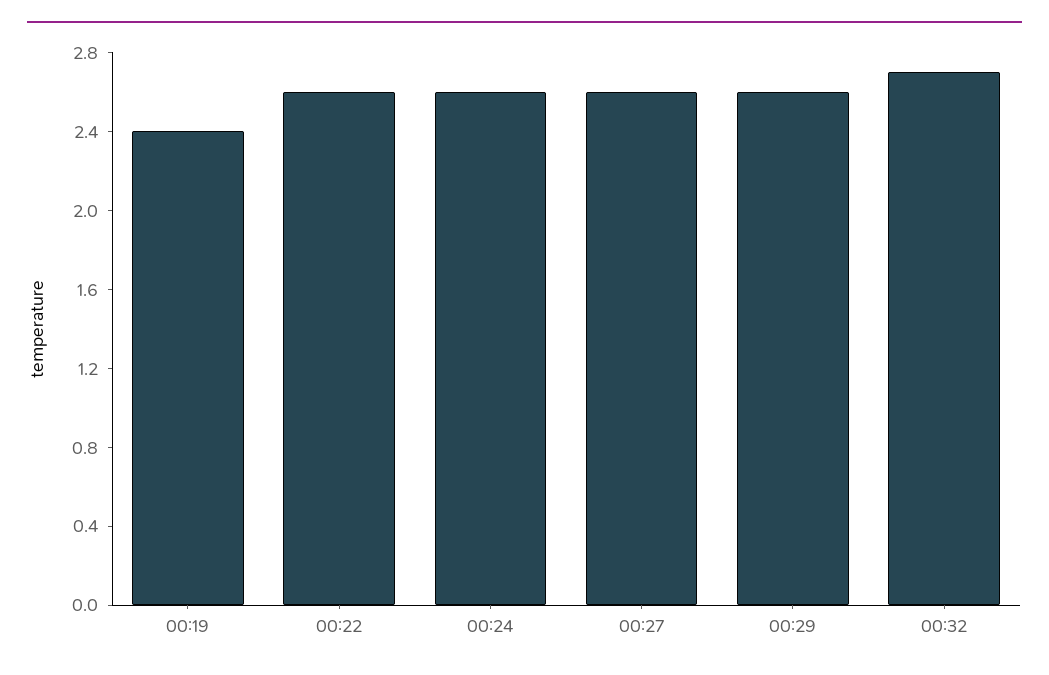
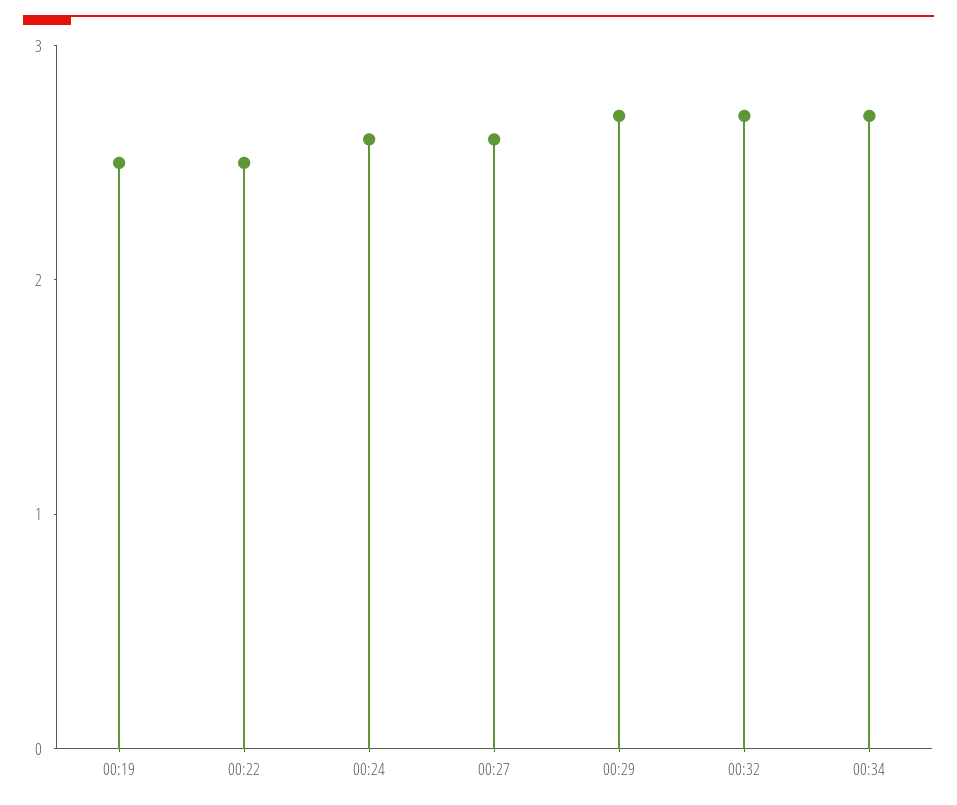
00:19: 2.4 -> 2.5
00:22: 2.6 -> 2.5
00:29: 2.6 -> 2.7
00:34: none -> 2.7

